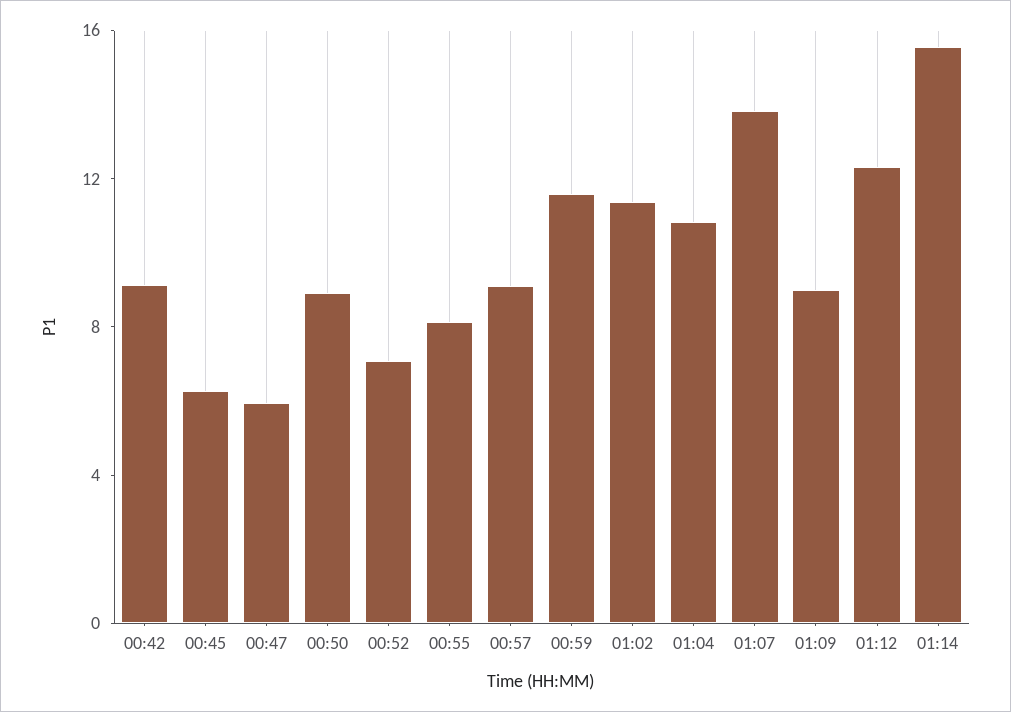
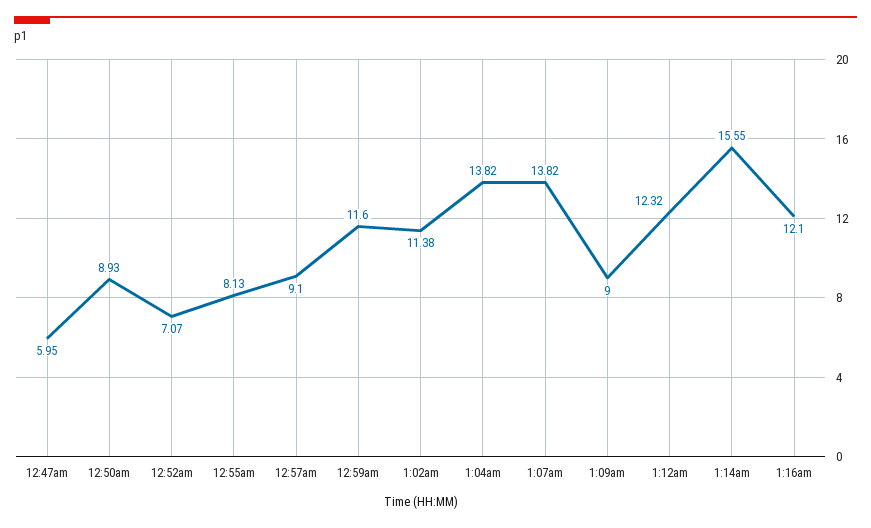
00:42: 9 -> none
00:45: 6 -> none
01:04: 11 -> 13.82
1:16am: none -> 12.1

